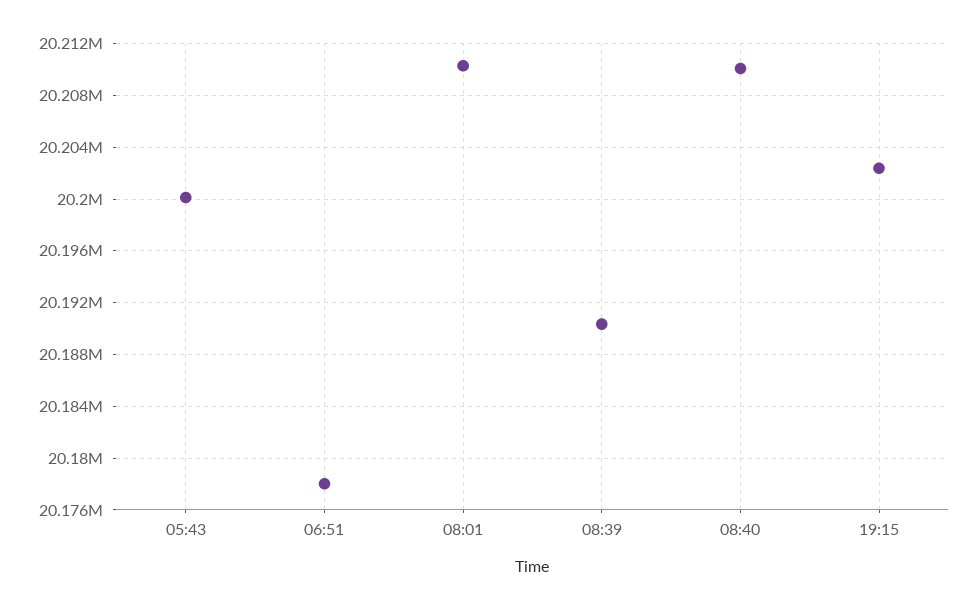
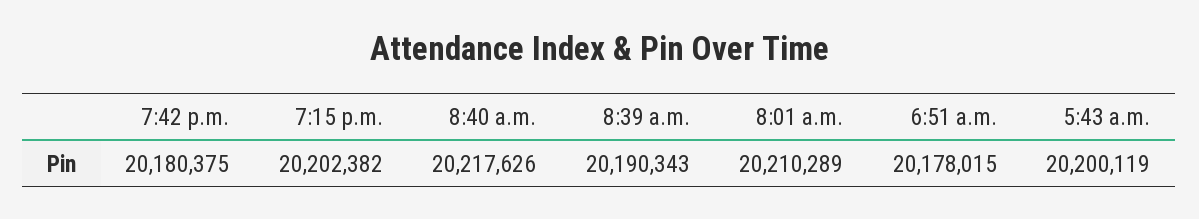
08:40: 20210000 -> 20217626
7:42 p.m.: none -> 20180375

